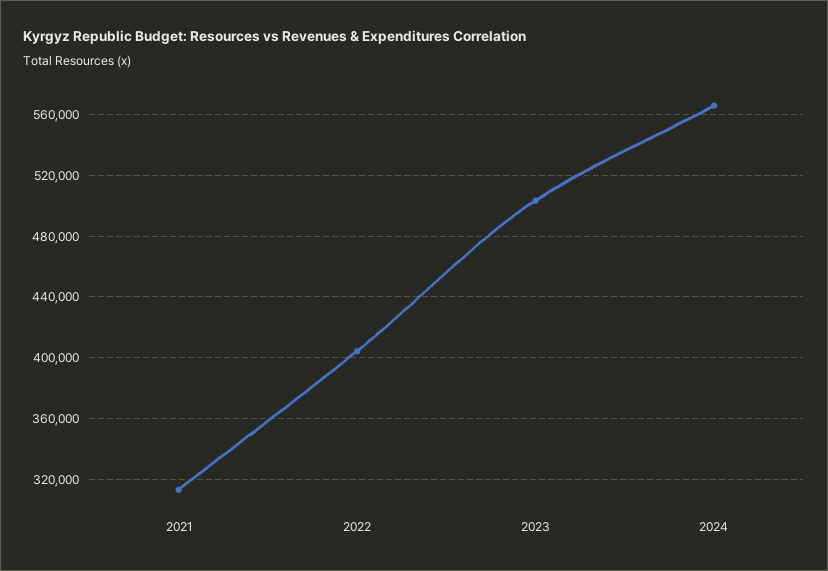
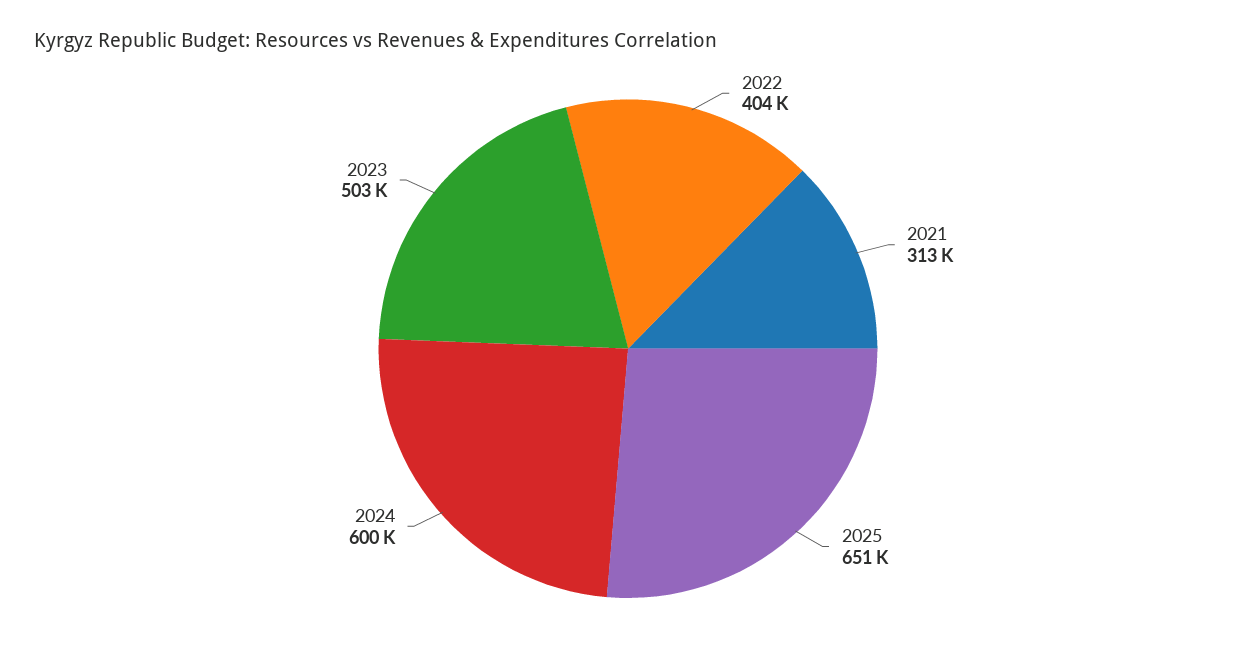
2024: 565000 -> 600000
2025: none -> 651000

